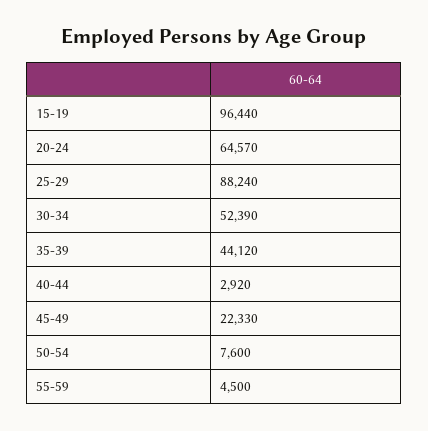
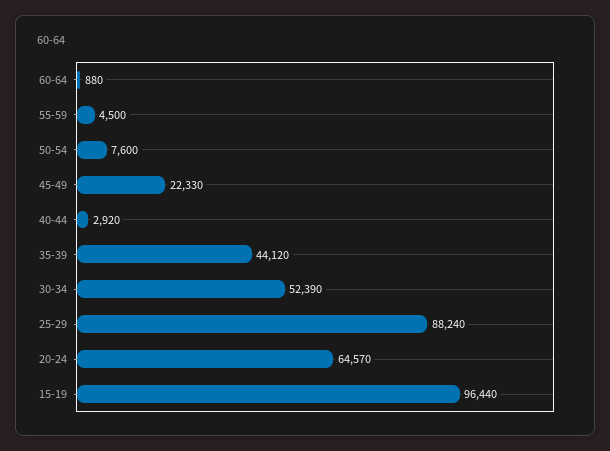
60-64: none -> 880

